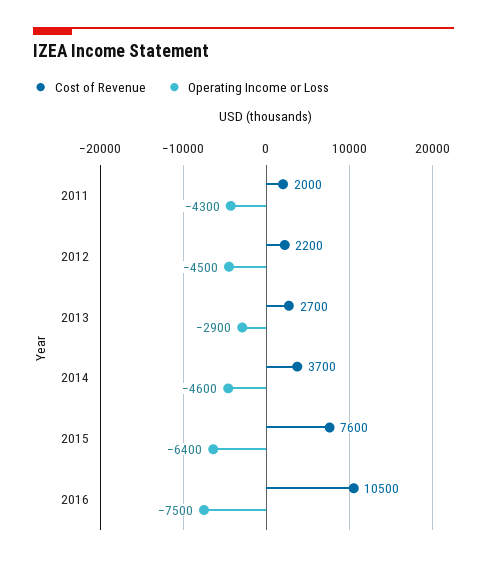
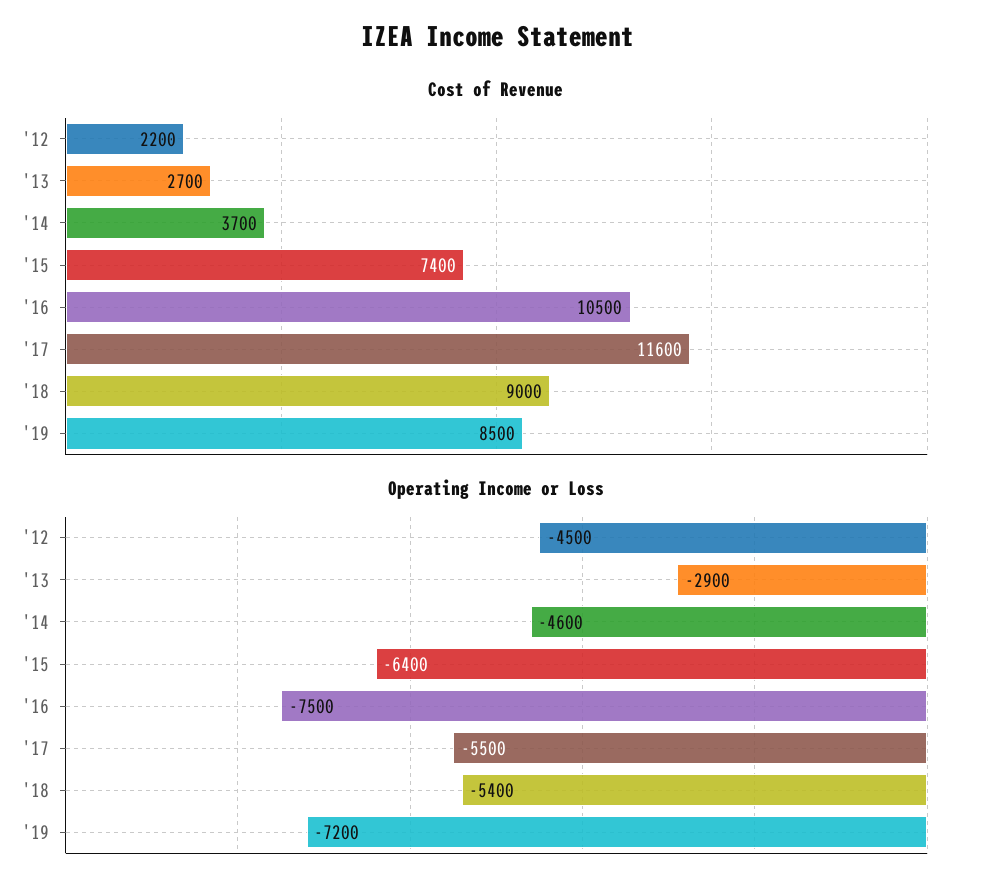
Cost of Revenue, 2011: 2000 -> none
Operating Income or Loss, 2011: -4300 -> none
Cost of Revenue, 2015: 7600 -> 7400
Cost of Revenue, '17: none -> 11600
Cost of Revenue, '18: none -> 9000
Cost of Revenue, '19: none -> 8500
Operating Income or Loss, '17: none -> -5500
Operating Income or Loss, '18: none -> -5400
Operating Income or Loss, '19: none -> -7200

